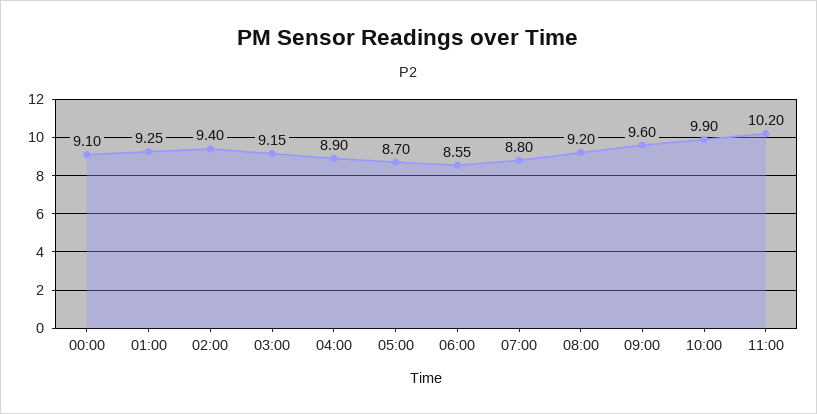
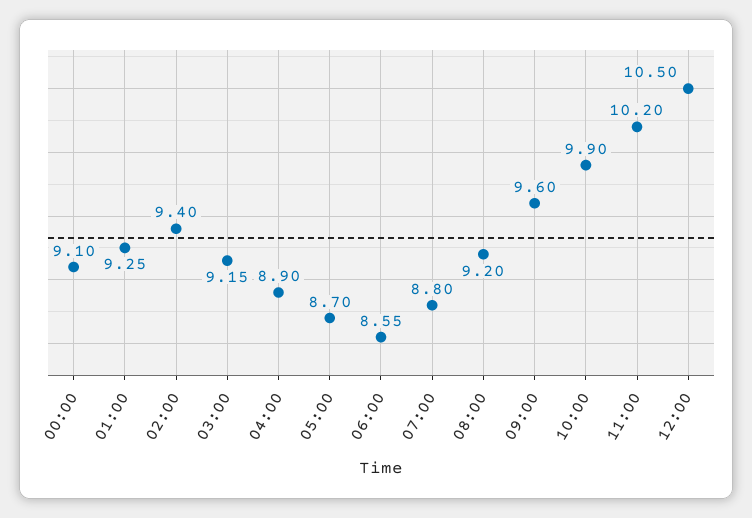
12:00: none -> 10.5

